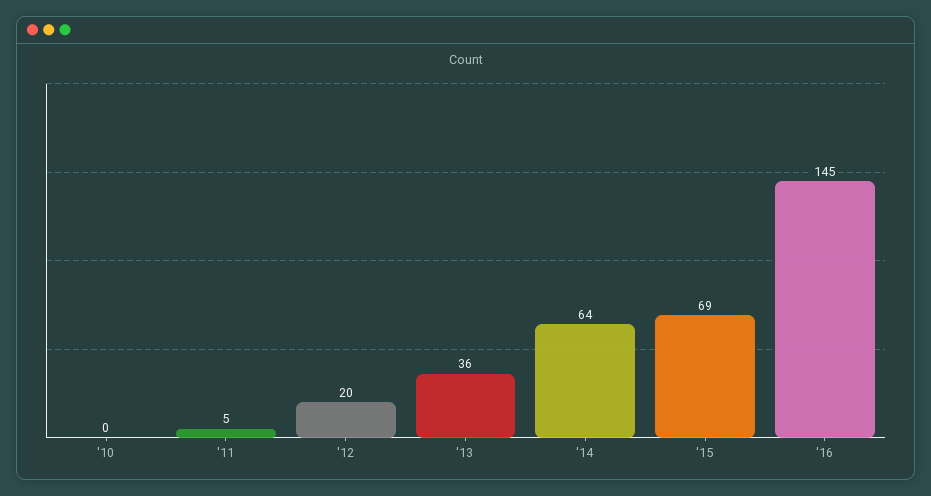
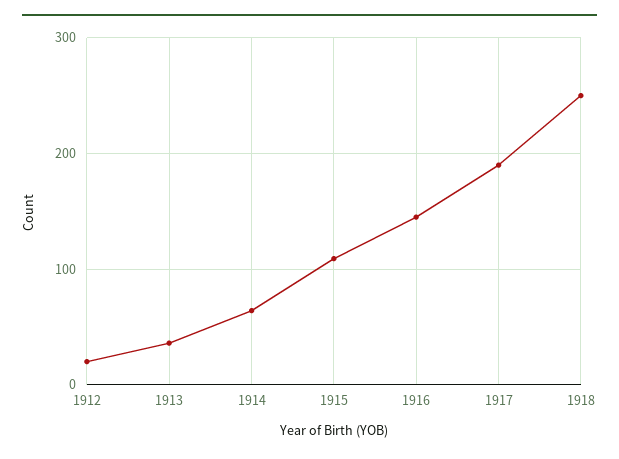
'10: 0 -> none
'11: 5 -> none
'15: 69 -> 110
1917: none -> 190
1918: none -> 250

